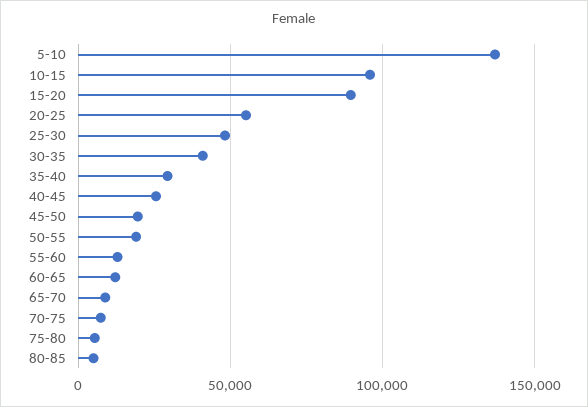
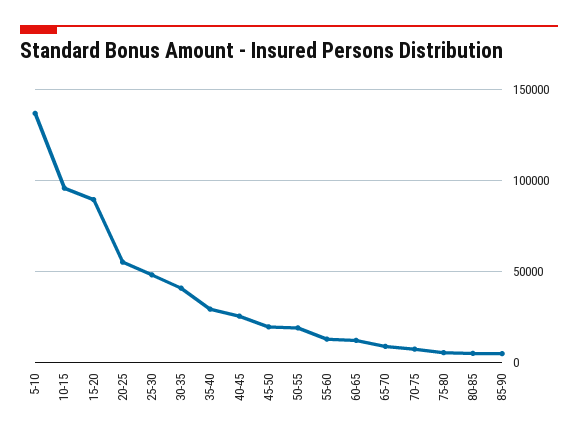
85-90: none -> 5000

